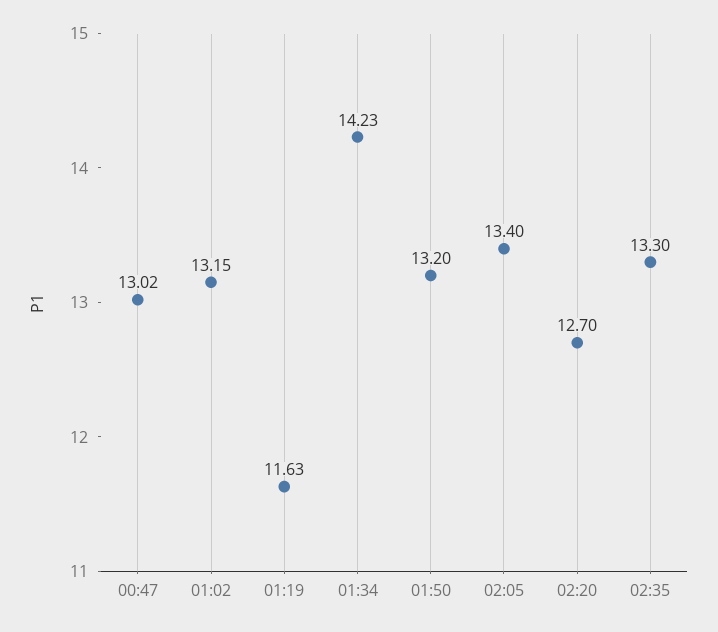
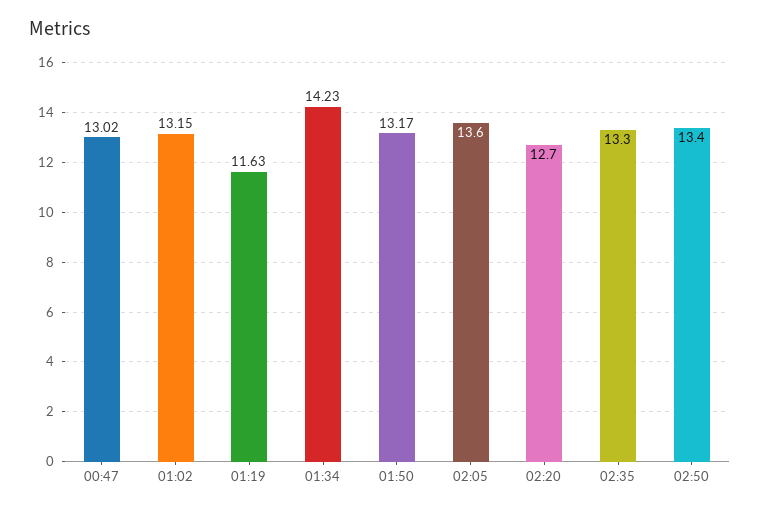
01:50: 13.2 -> 13.17
02:05: 13.4 -> 13.6
02:50: none -> 13.4

